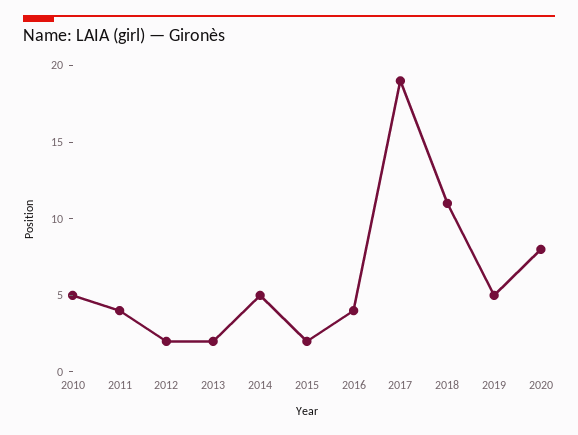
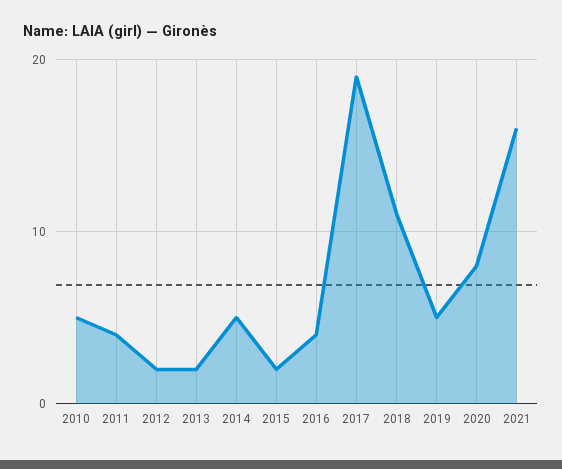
2021: none -> 16

